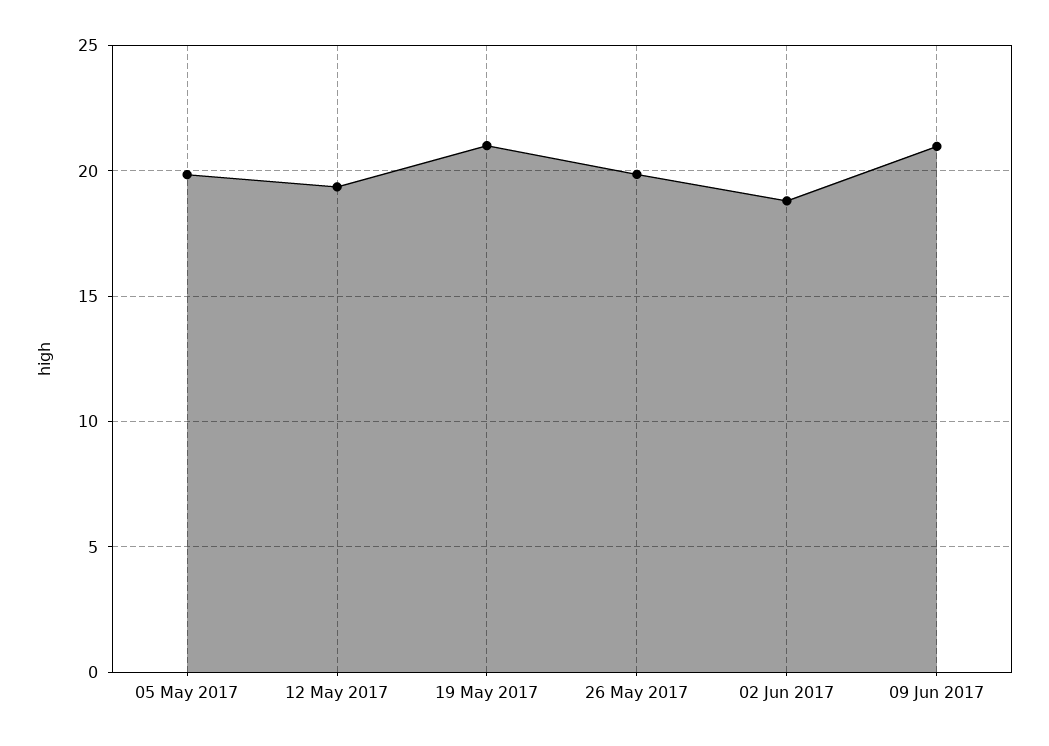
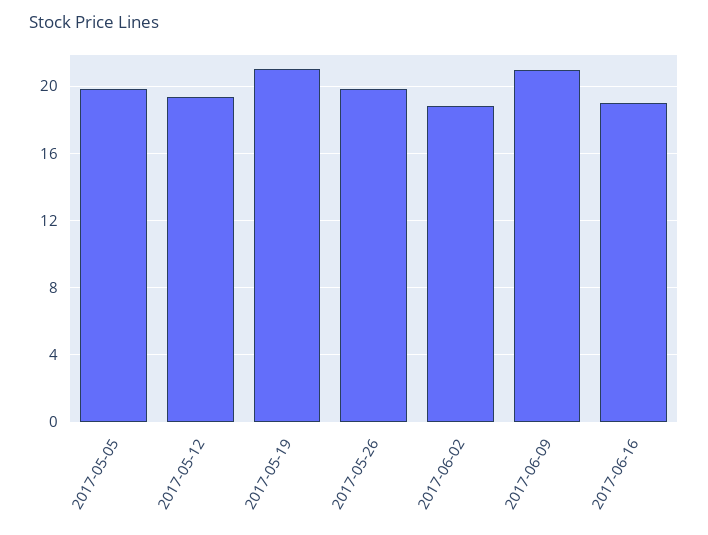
2017-06-16: none -> 19

